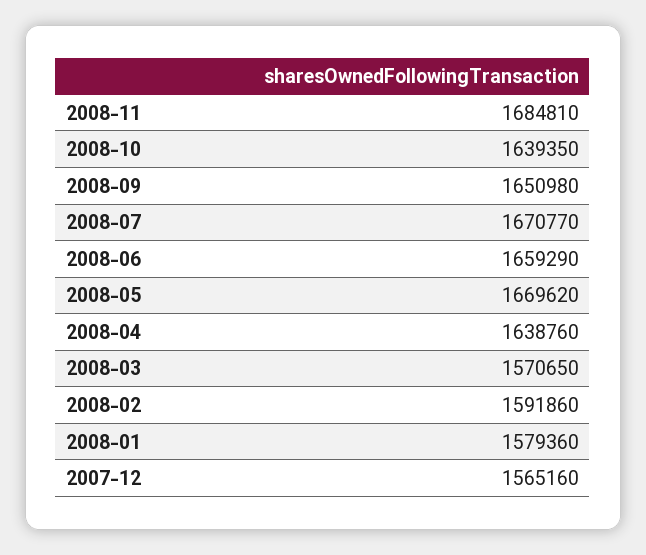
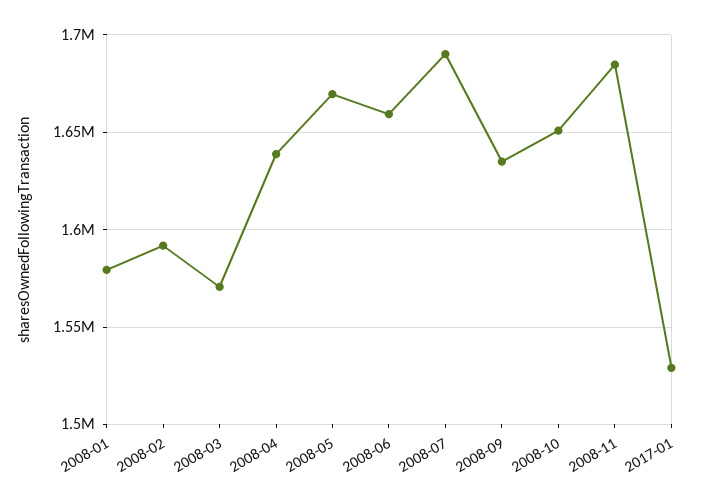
2008-10: 1639350 -> 1650000
2008-09: 1650980 -> 1635000
2008-07: 1670770 -> 1690000
2007-12: 1565160 -> none
2017-01: none -> 1530000

